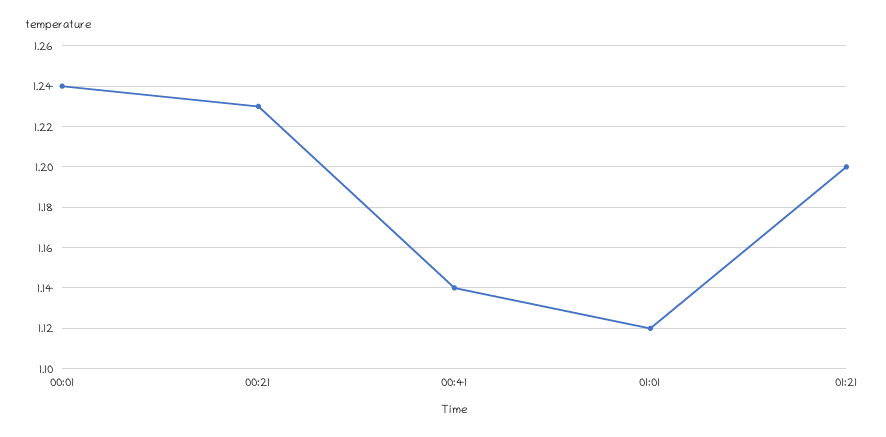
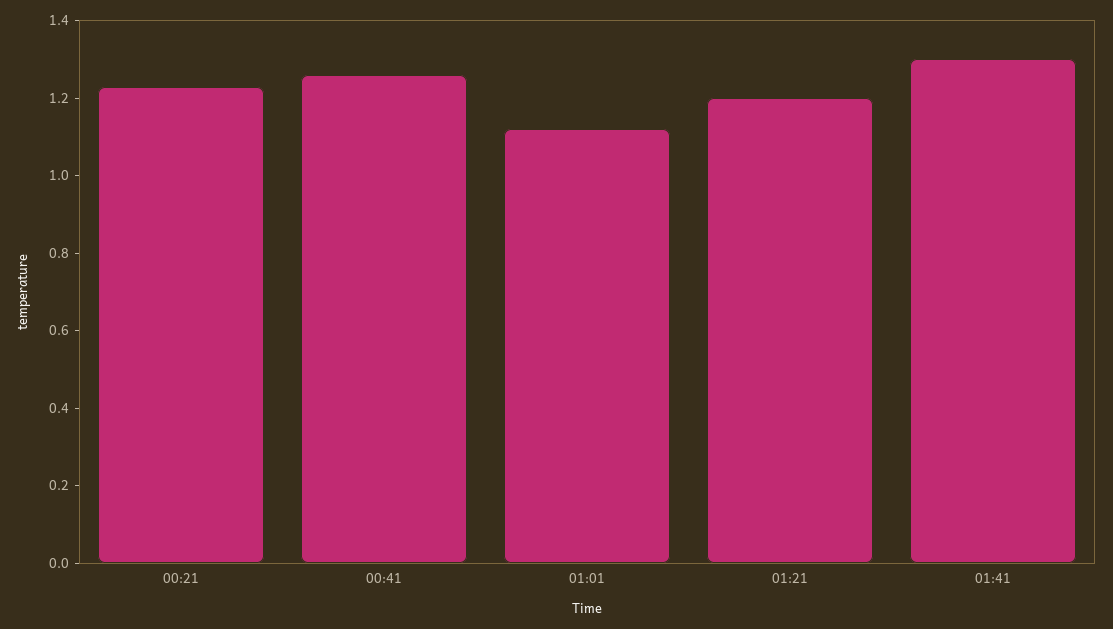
00:01: 1.24 -> none
00:41: 1.14 -> 1.25
01:41: none -> 1.3

